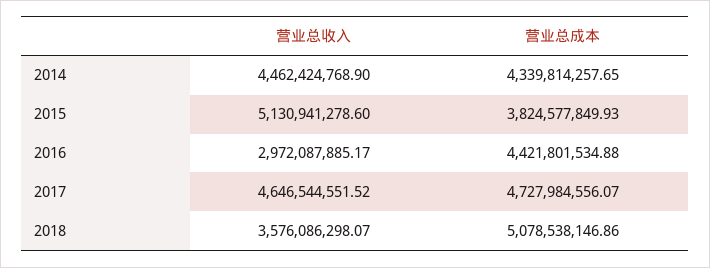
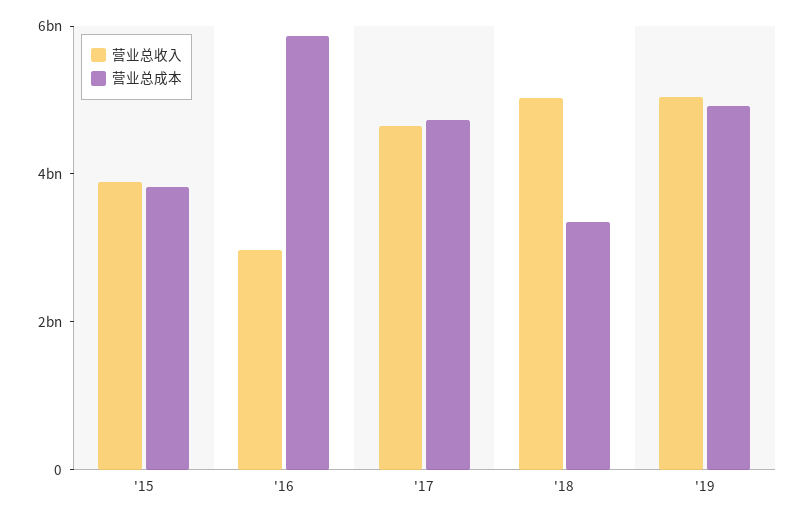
营业总收入, 2014: 4462424768.9 -> none
营业总成本, 2014: 4339814257.65 -> none
营业总收入, 2015: 5130941278.6 -> 4000000000
营业总成本, 2016: 4421801534.88 -> 6000000000
营业总收入, 2018: 3576086298.07 -> 5000000000
营业总成本, 2018: 5078538146.86 -> 3500000000
营业总收入, '19: none -> 5000000000
营业总成本, '19: none -> 5000000000

